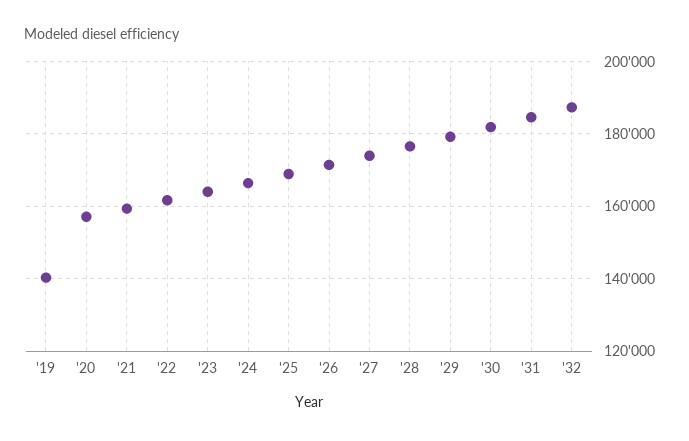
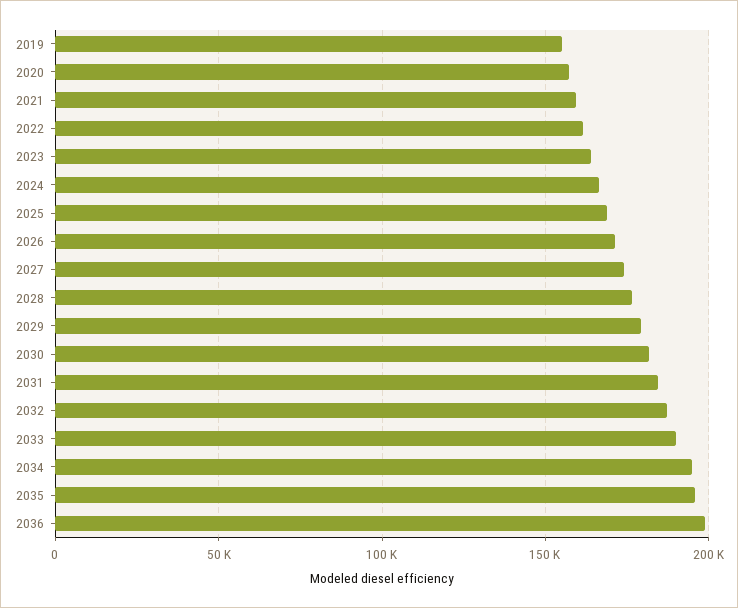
'19: 140000 -> 155000
2033: none -> 190000
2034: none -> 195000
2035: none -> 195000
2036: none -> 200000

